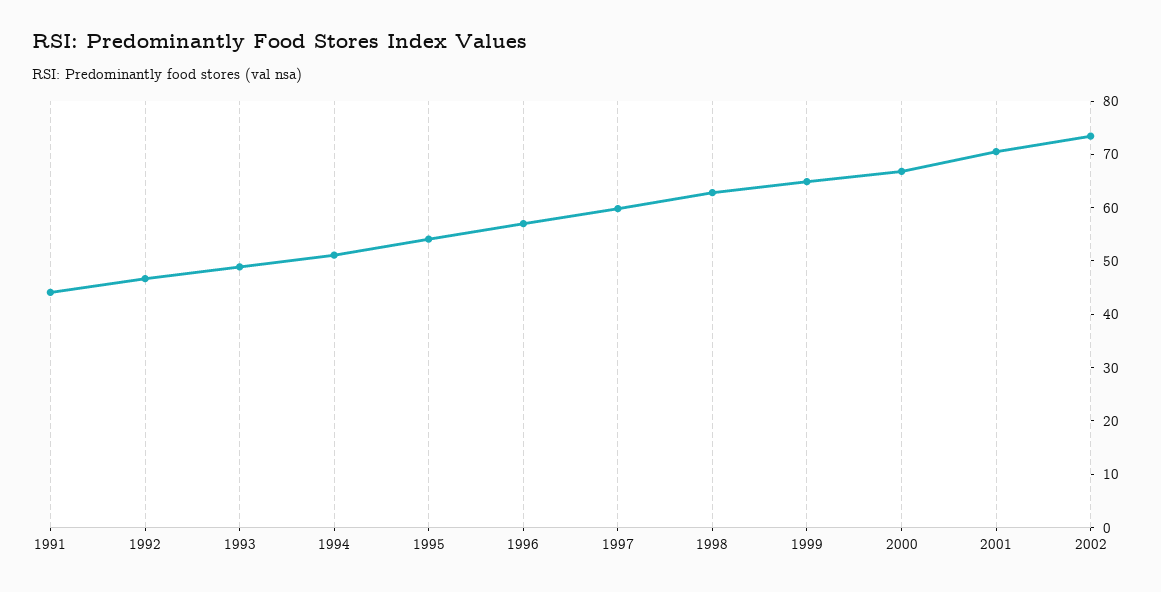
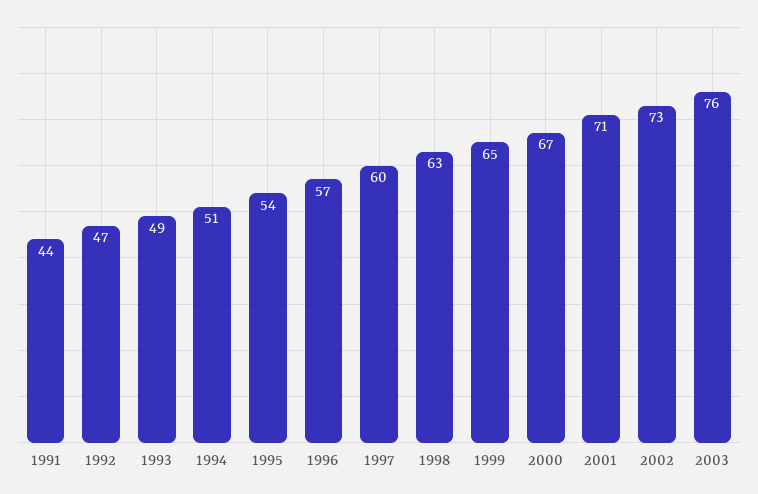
2003: none -> 76

